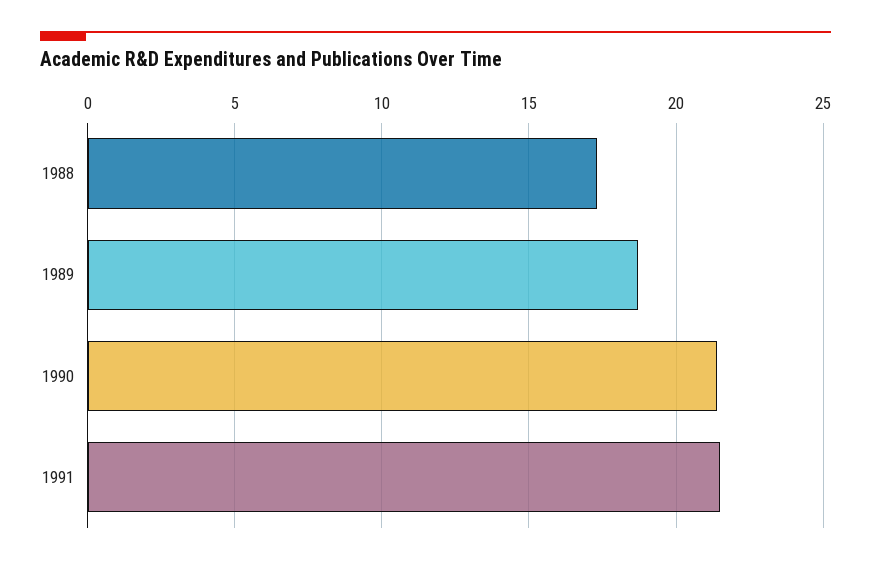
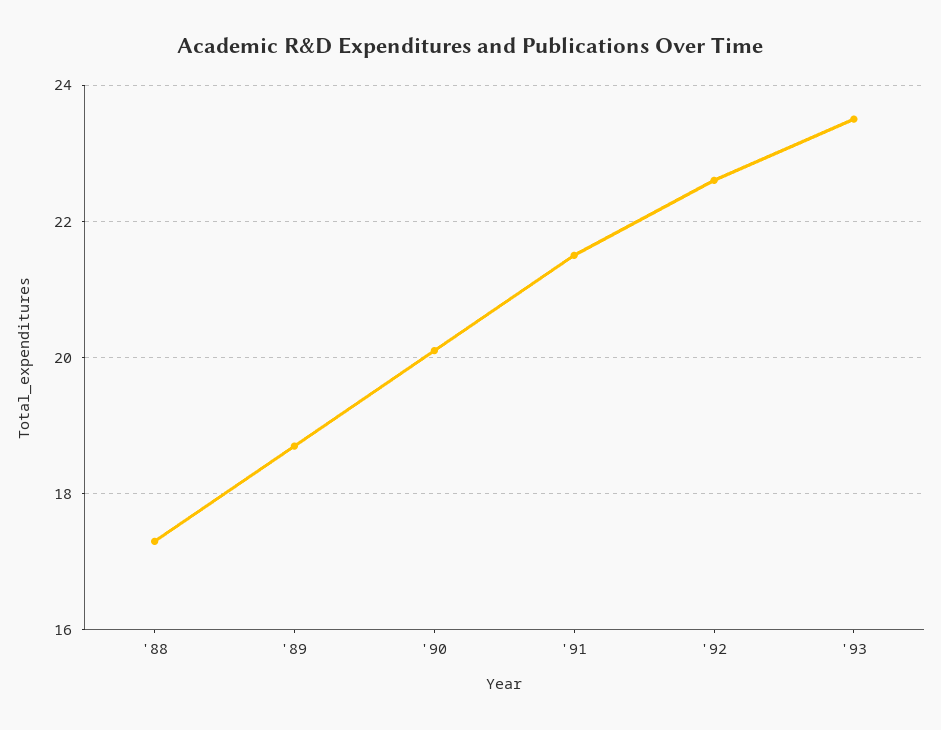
1990: 21.5 -> 20
'92: none -> 22.5
'93: none -> 23.5

